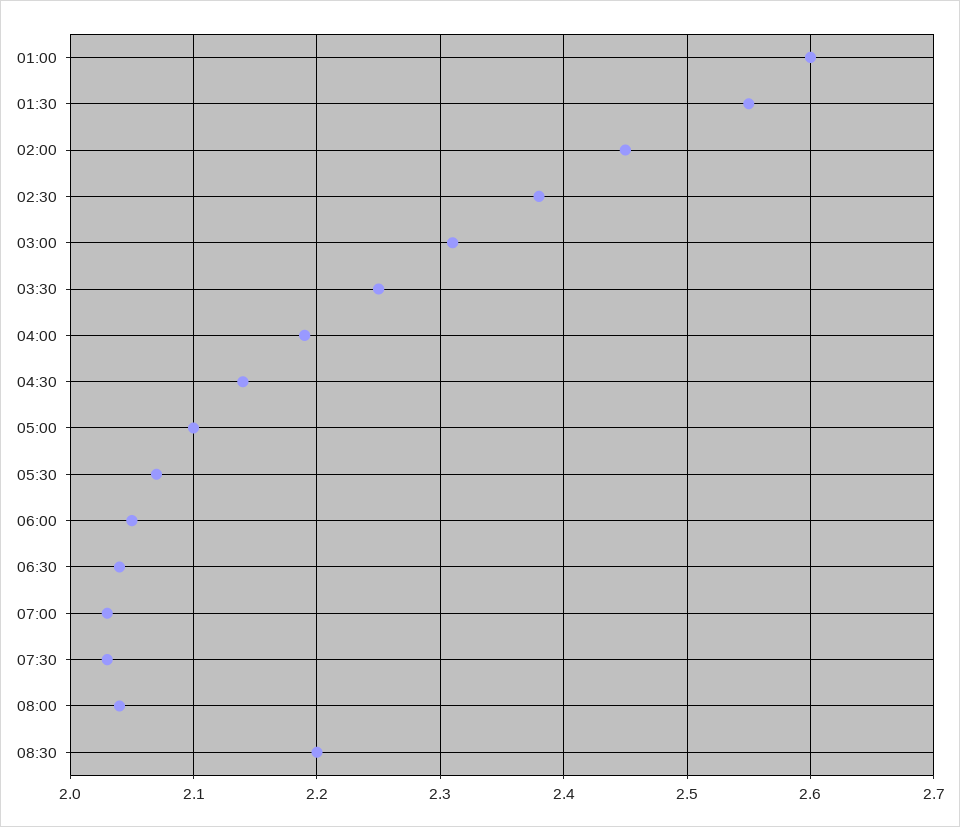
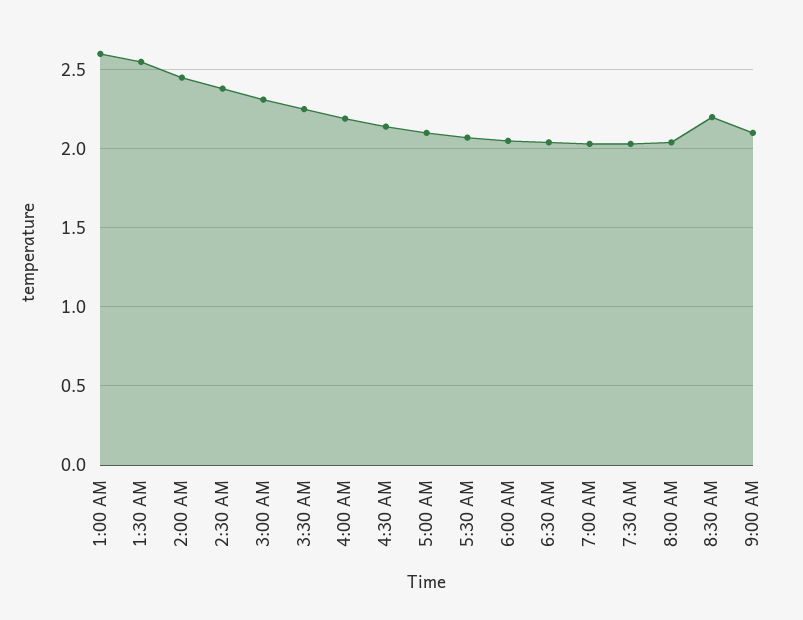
9:00 AM: none -> 2.1

